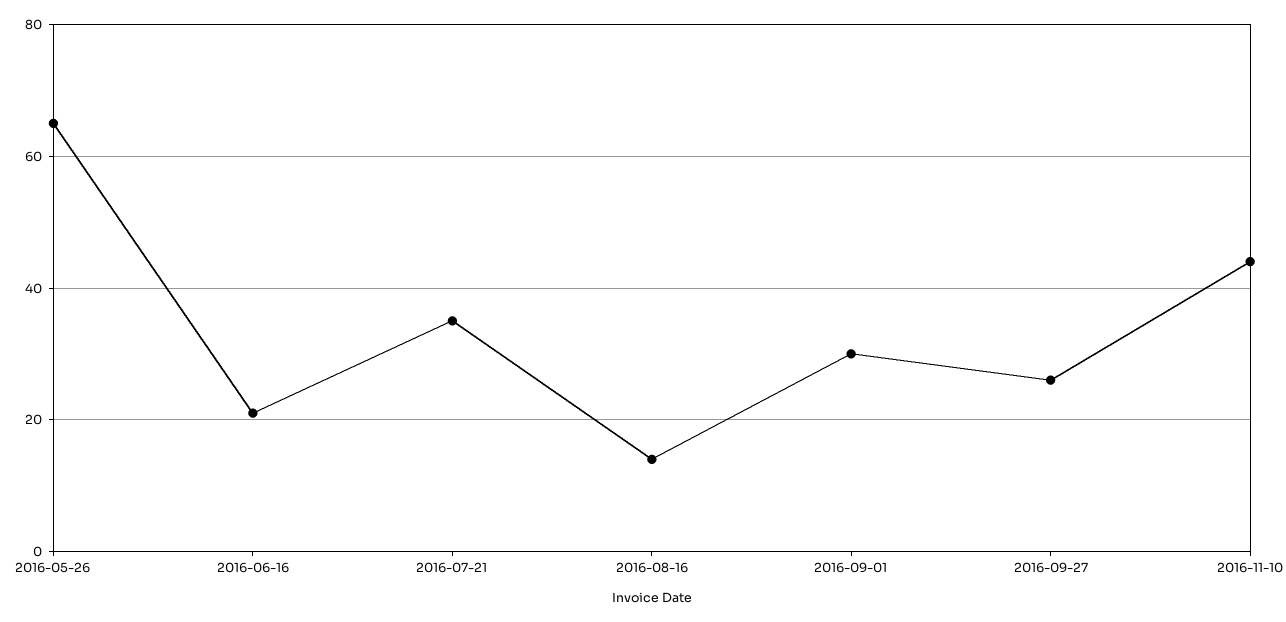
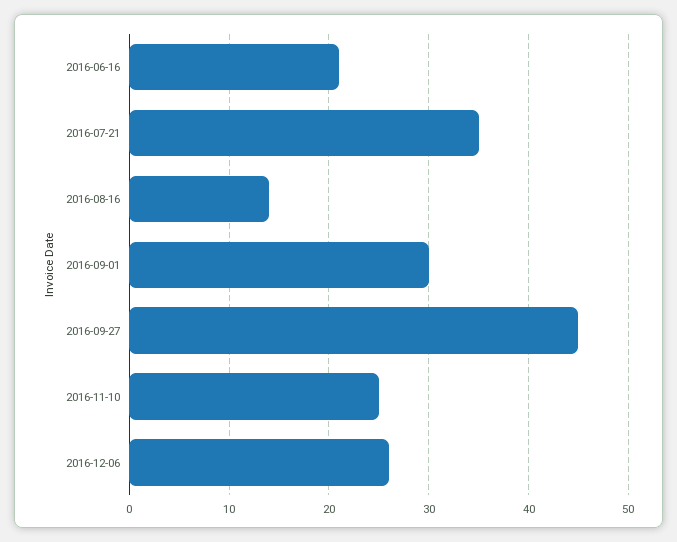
2016-05-26: 65 -> none
2016-09-27: 25 -> 45
2016-11-10: 45 -> 25
2016-12-06: none -> 26

